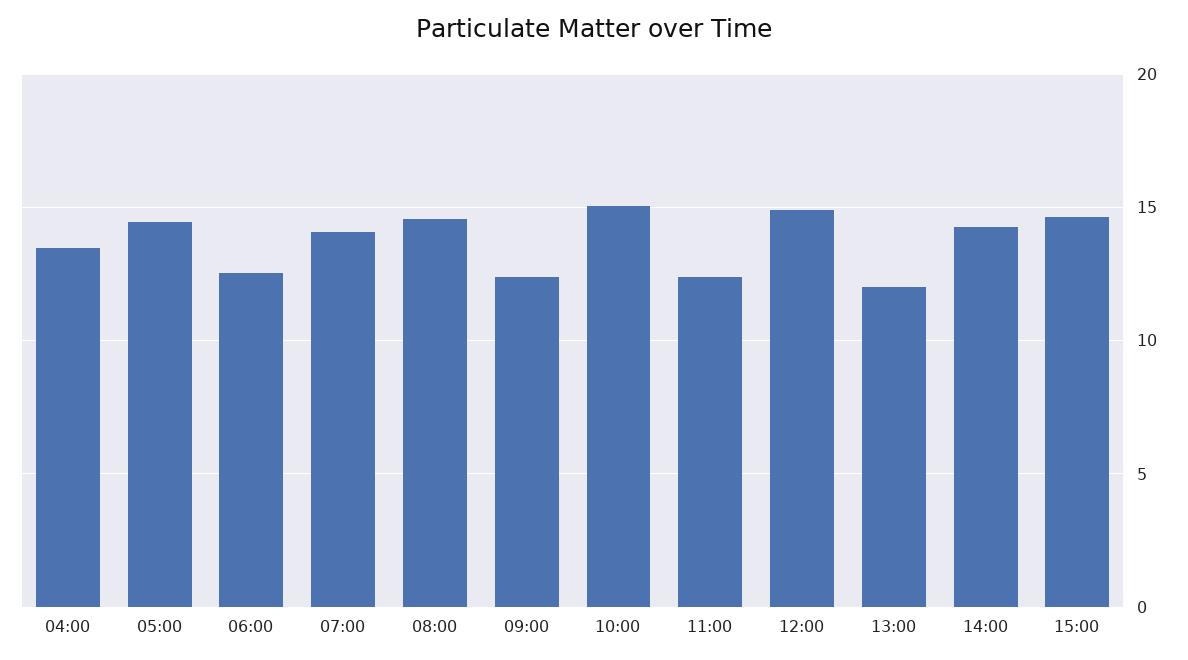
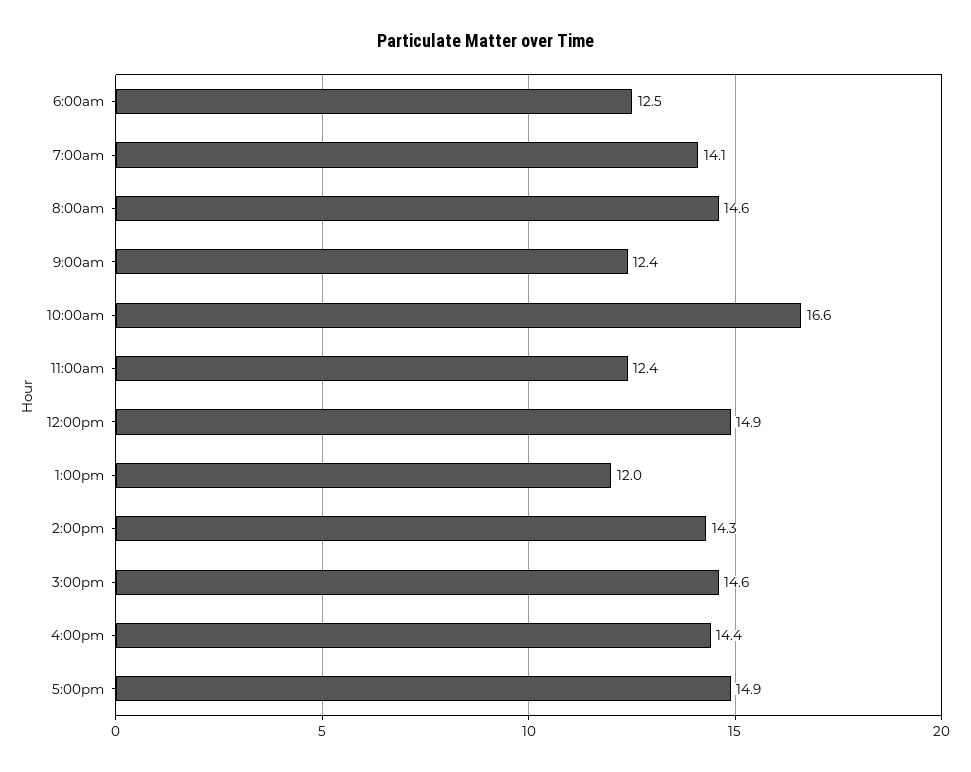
04:00: 13.5 -> none
05:00: 14.5 -> none
10:00: 15 -> 16.6
4:00pm: none -> 14.4
5:00pm: none -> 14.9

